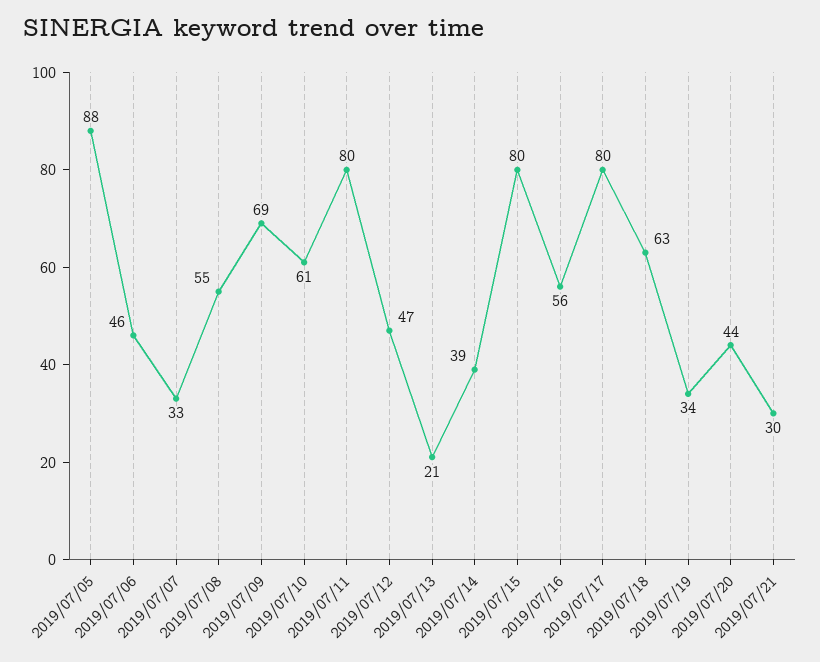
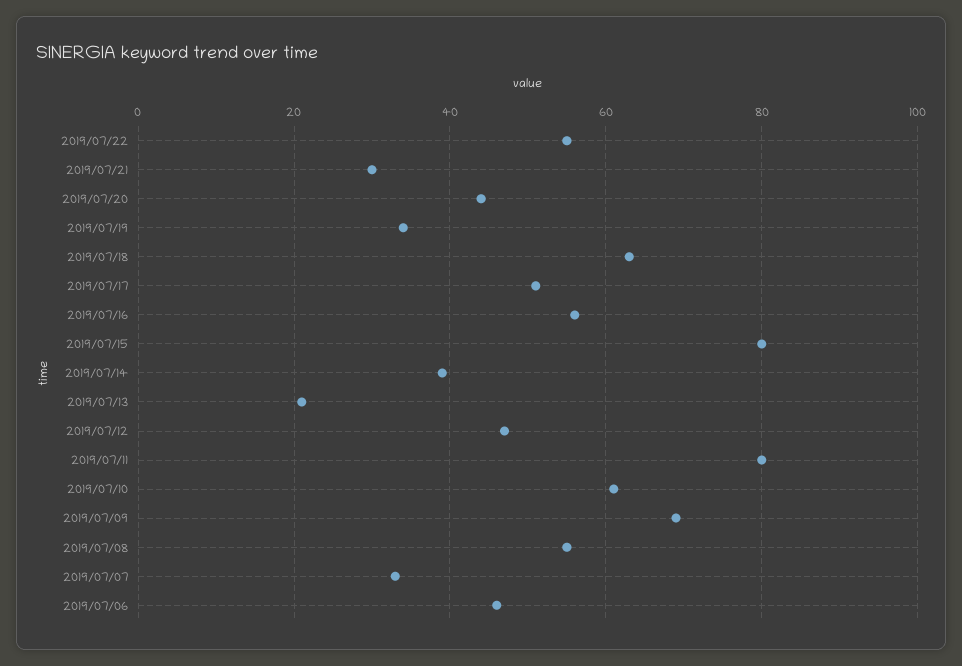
2019/07/05: 88 -> none
2019/07/17: 80 -> 50
2019/07/22: none -> 55

